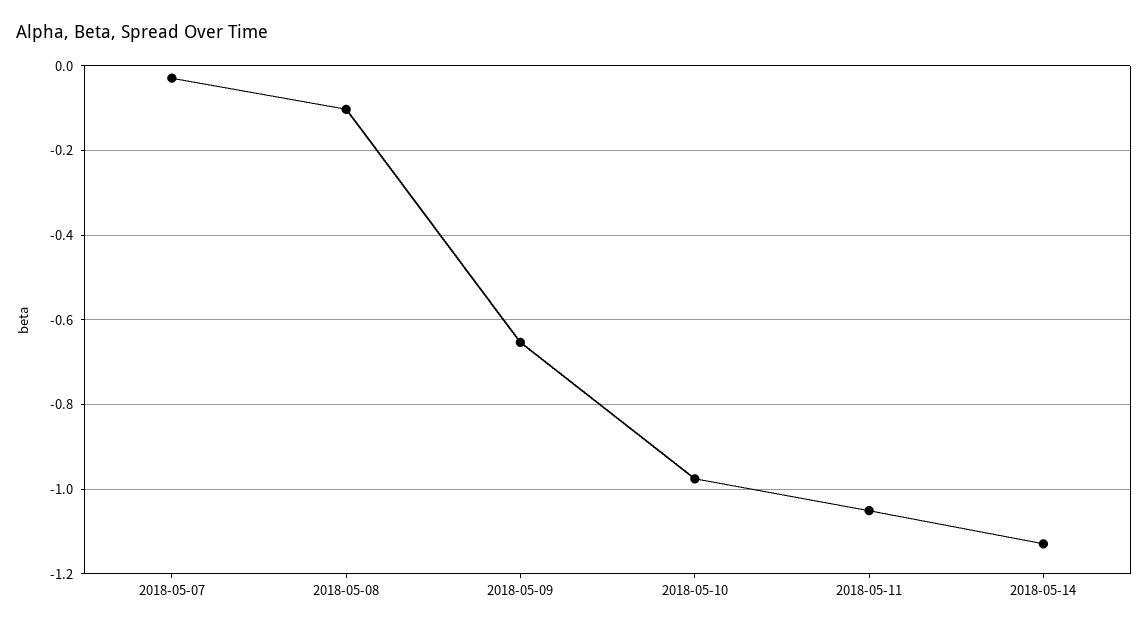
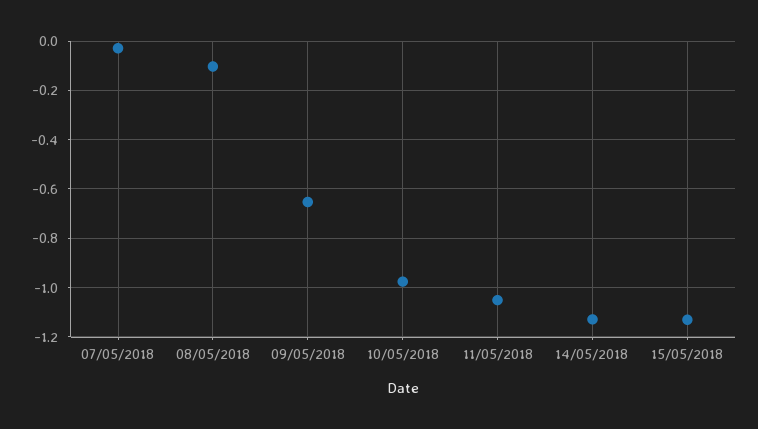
15/05/2018: none -> -1.125

